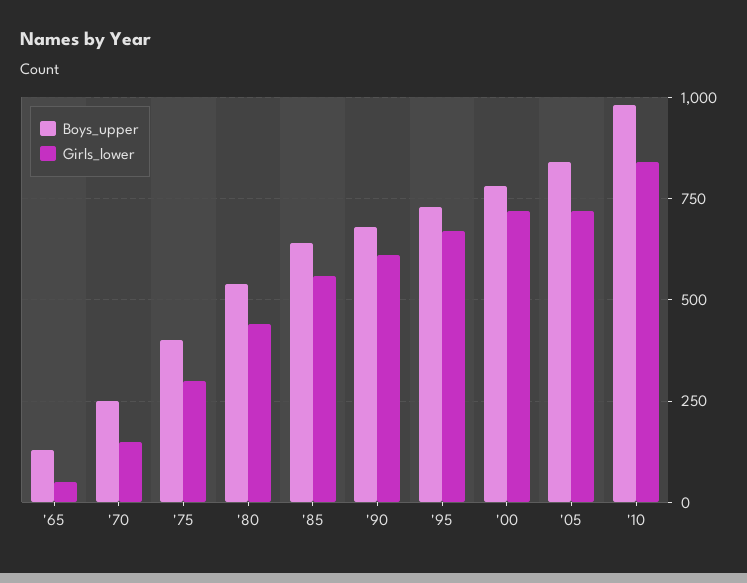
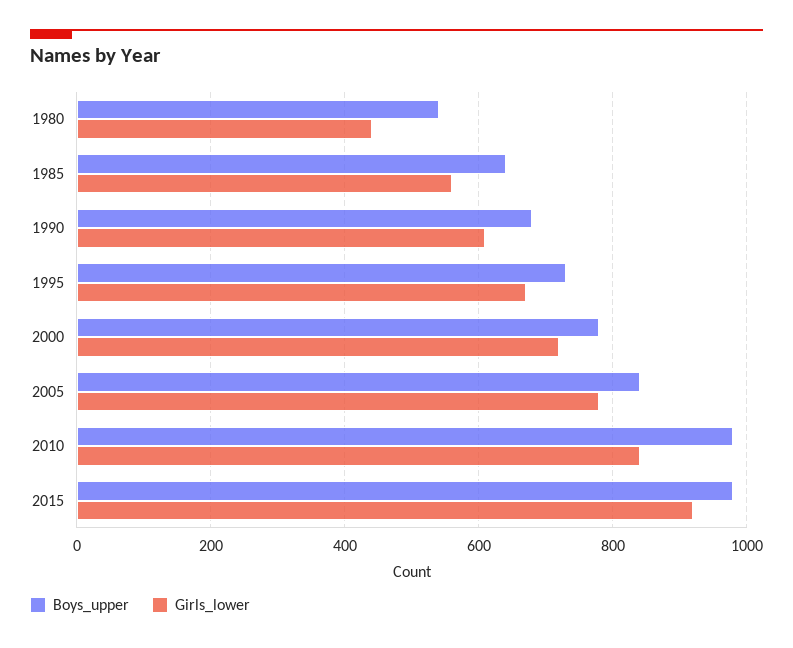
Boys_upper, '65: 125 -> none
Girls_lower, '65: 50 -> none
Boys_upper, '70: 250 -> none
Girls_lower, '70: 150 -> none
Boys_upper, '75: 400 -> none
Girls_lower, '75: 300 -> none
Girls_lower, '05: 725 -> 780
Boys_upper, 2015: none -> 980
Girls_lower, 2015: none -> 920

